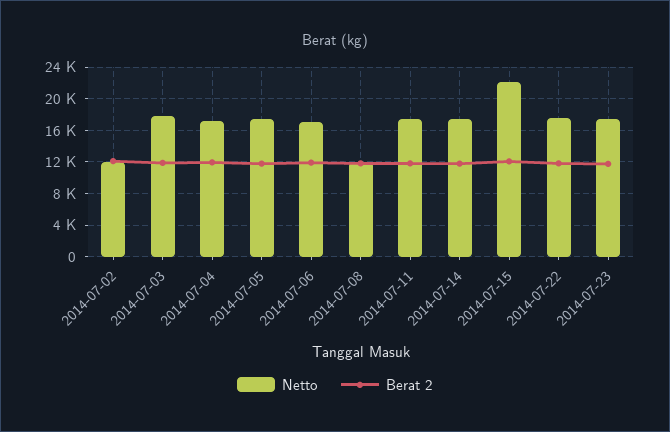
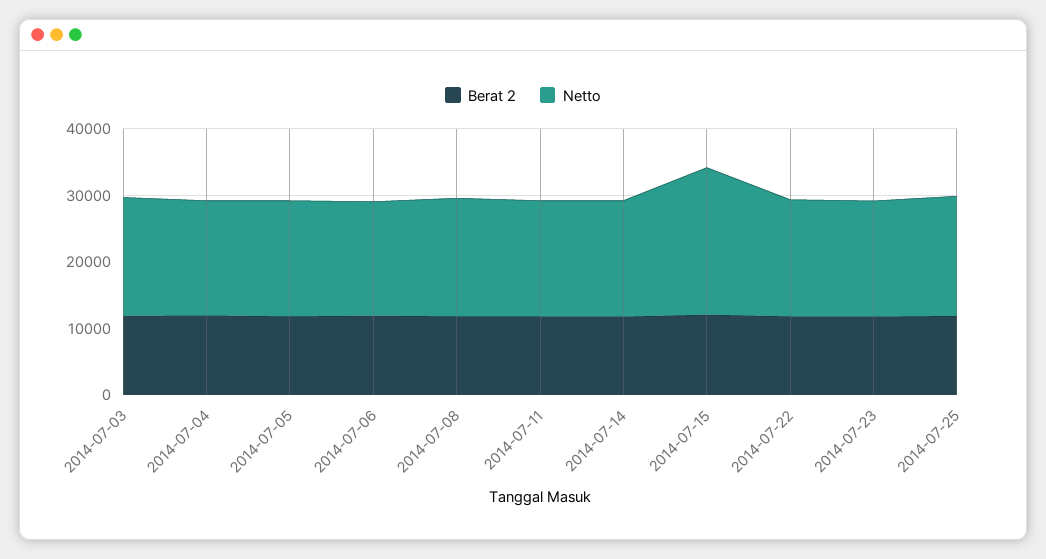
Netto, 2014-07-02: 12000 -> none
Berat 2, 2014-07-02: 12000 -> none
Netto, 2014-07-08: 12000 -> 18000
Berat 2, 2014-07-25: none -> 12000
Netto, 2014-07-25: none -> 18000

